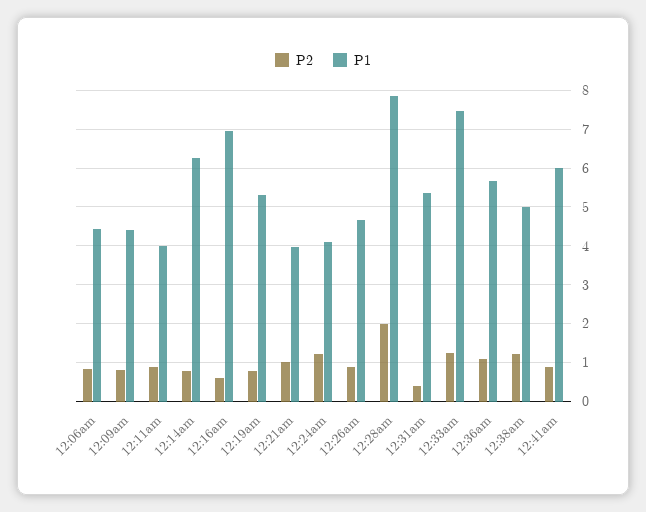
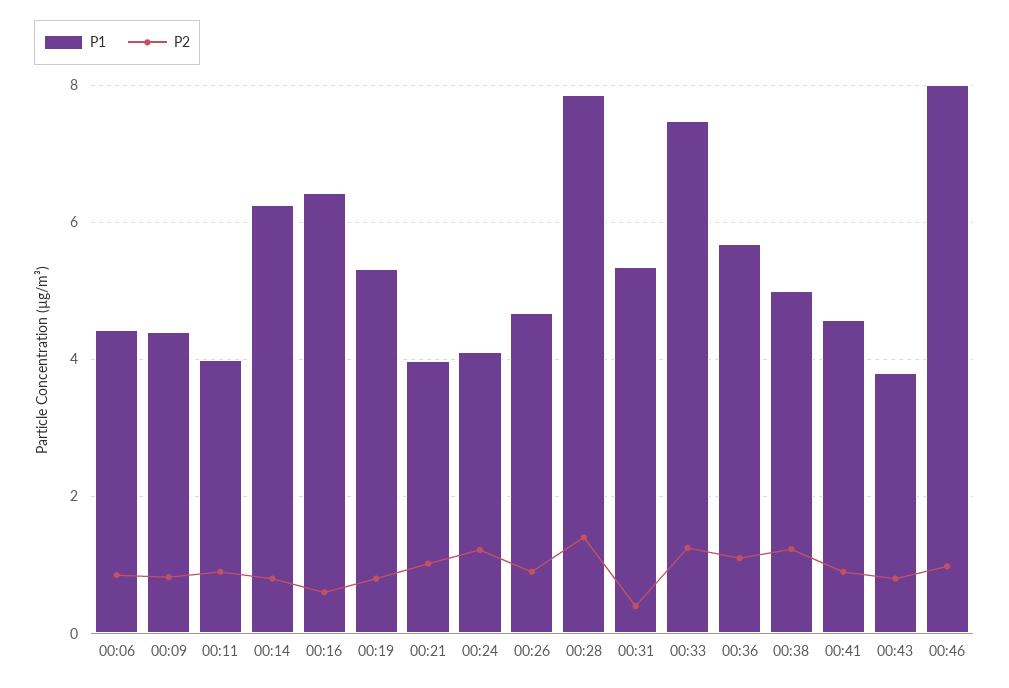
P1, 12:16am: 7 -> 6.4
P2, 12:28am: 2 -> 1.4
P1, 12:41am: 6 -> 4.6
P1, 00:43: none -> 3.8
P2, 00:43: none -> 0.8
P1, 00:46: none -> 8
P2, 00:46: none -> 1

